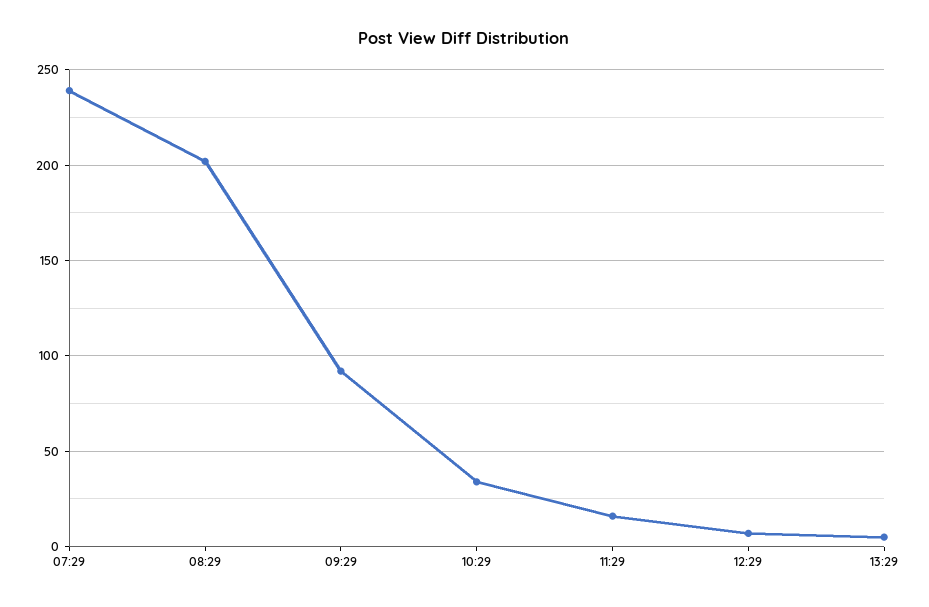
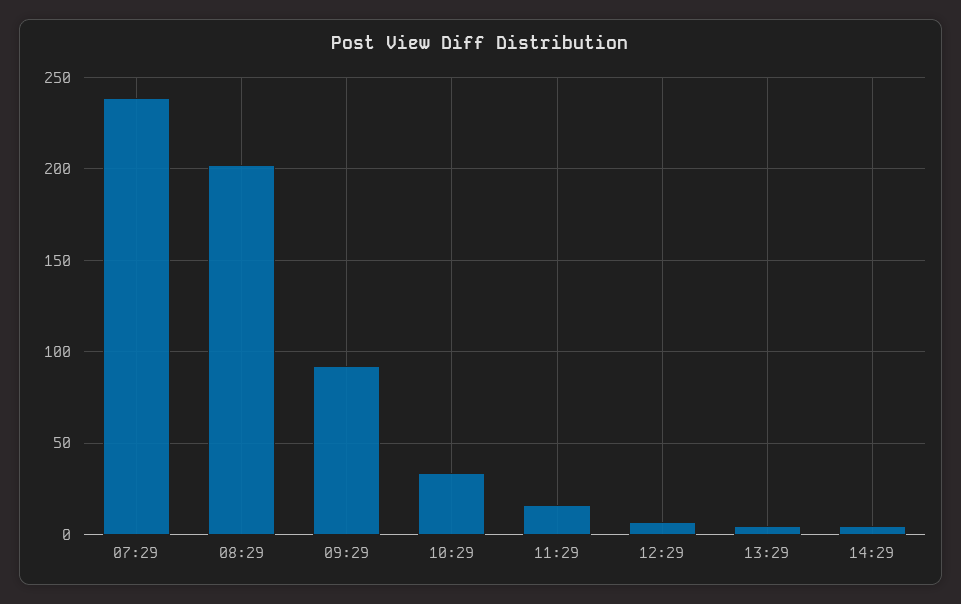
14:29: none -> 5

